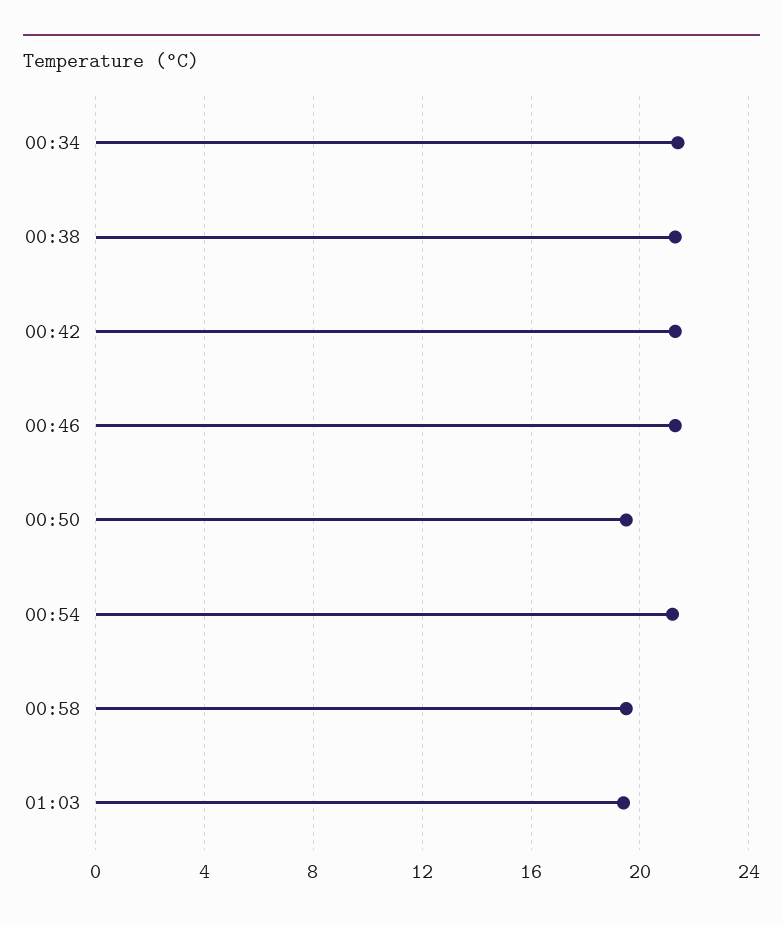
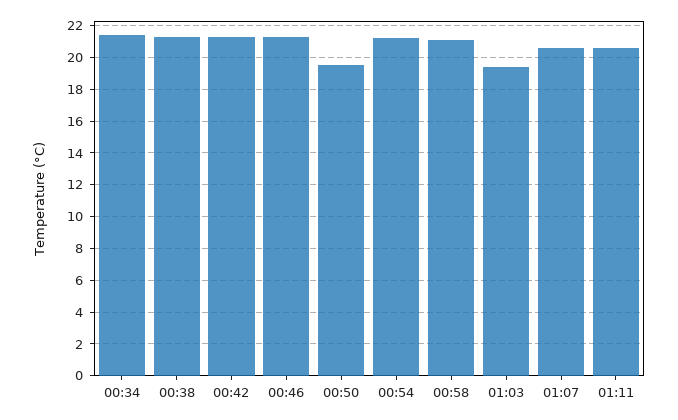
00:58: 19.5 -> 21
01:07: none -> 20.5
01:11: none -> 20.5

